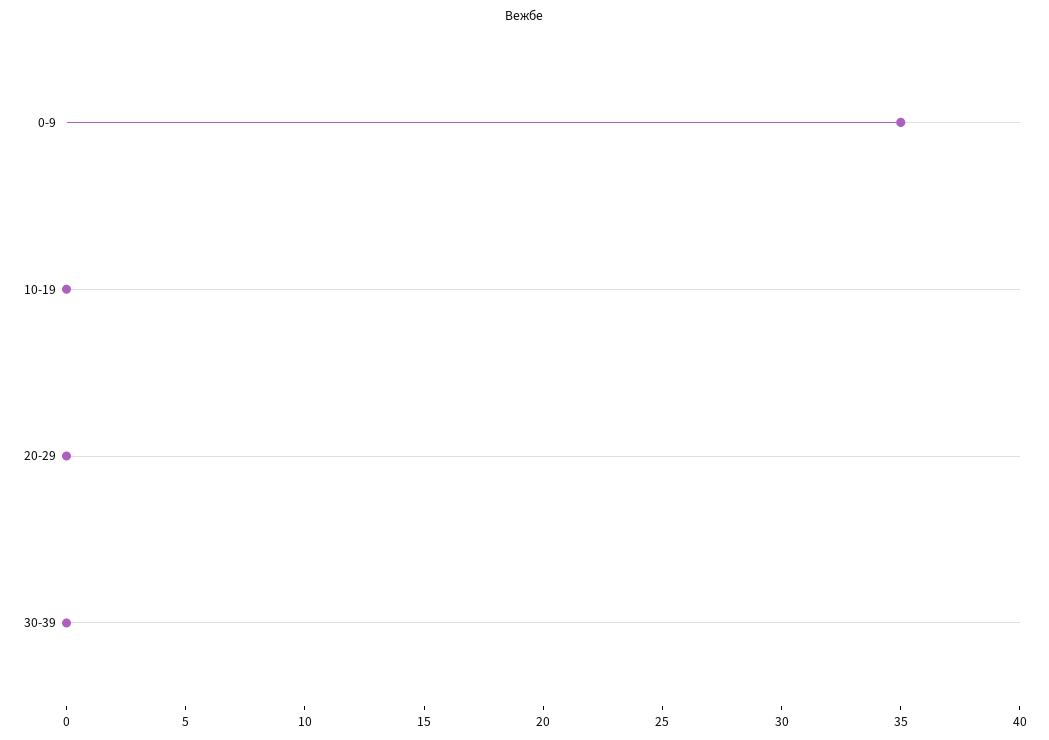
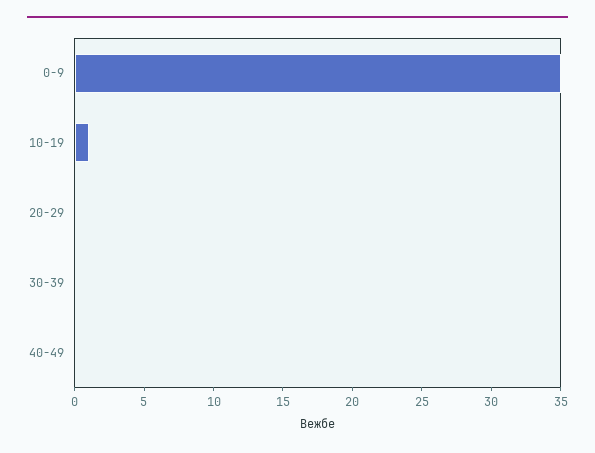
10-19: 0 -> 1
40-49: none -> 0

